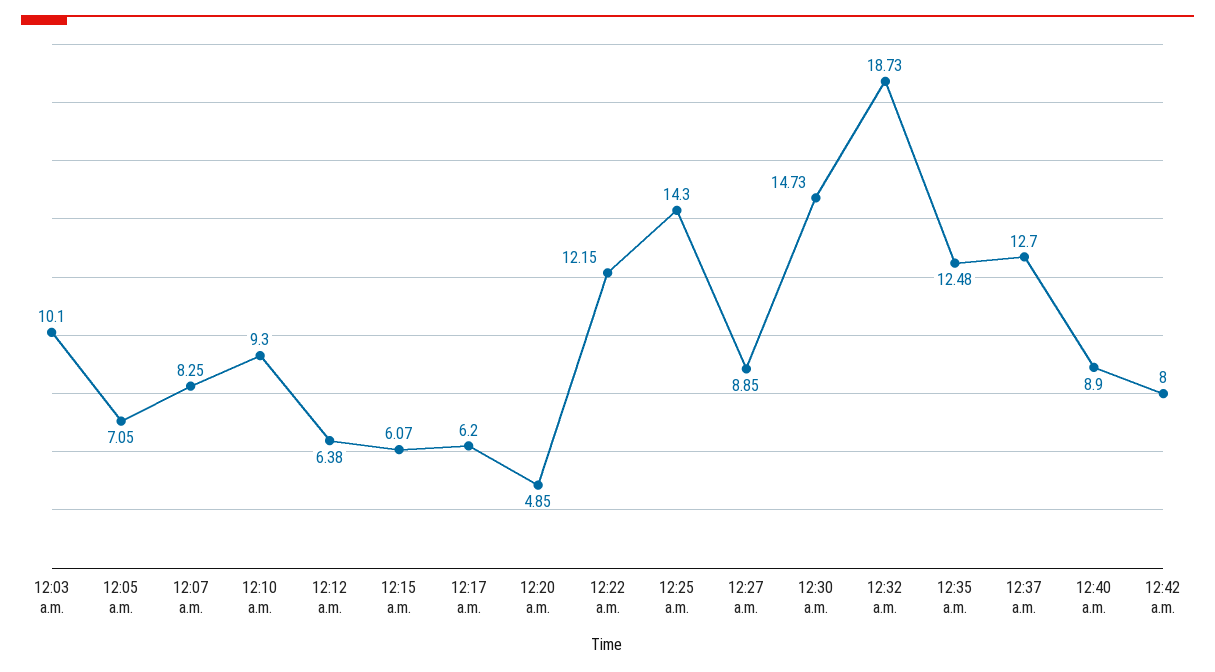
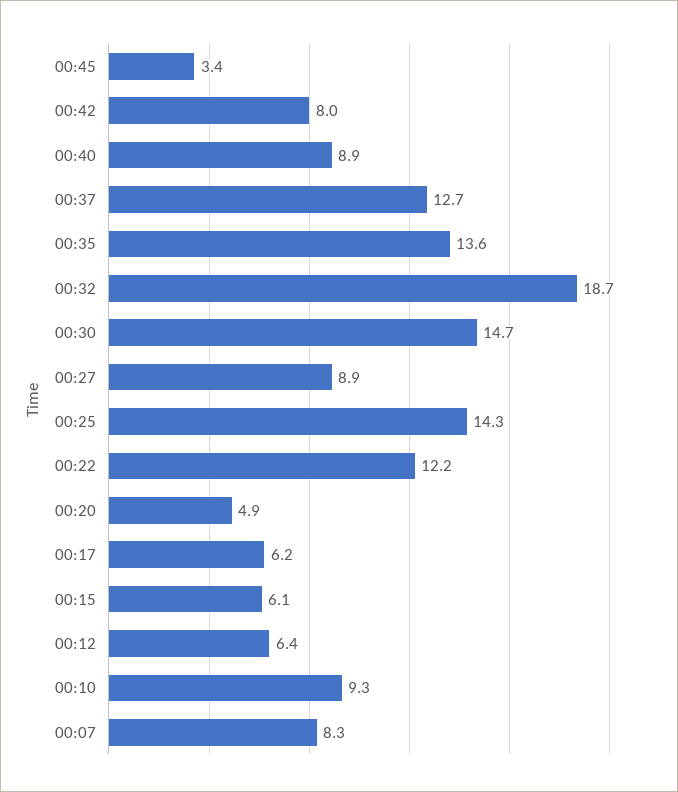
12:03 a.m.: 10.1 -> none
12:05 a.m.: 7.05 -> none
12:35 a.m.: 12.48 -> 13.6
00:45: none -> 3.4

